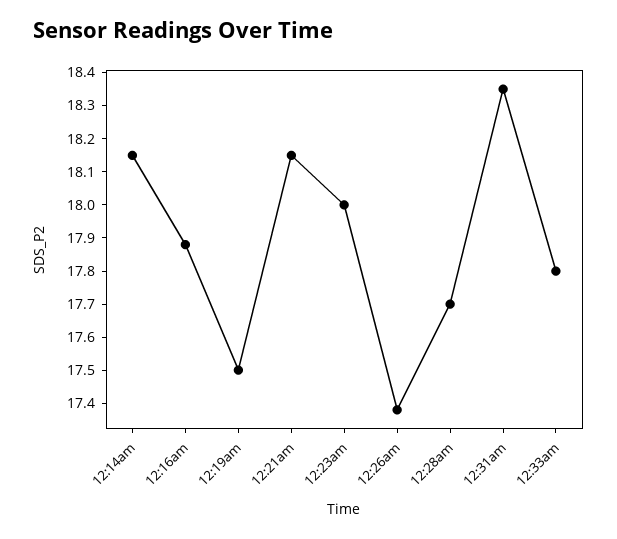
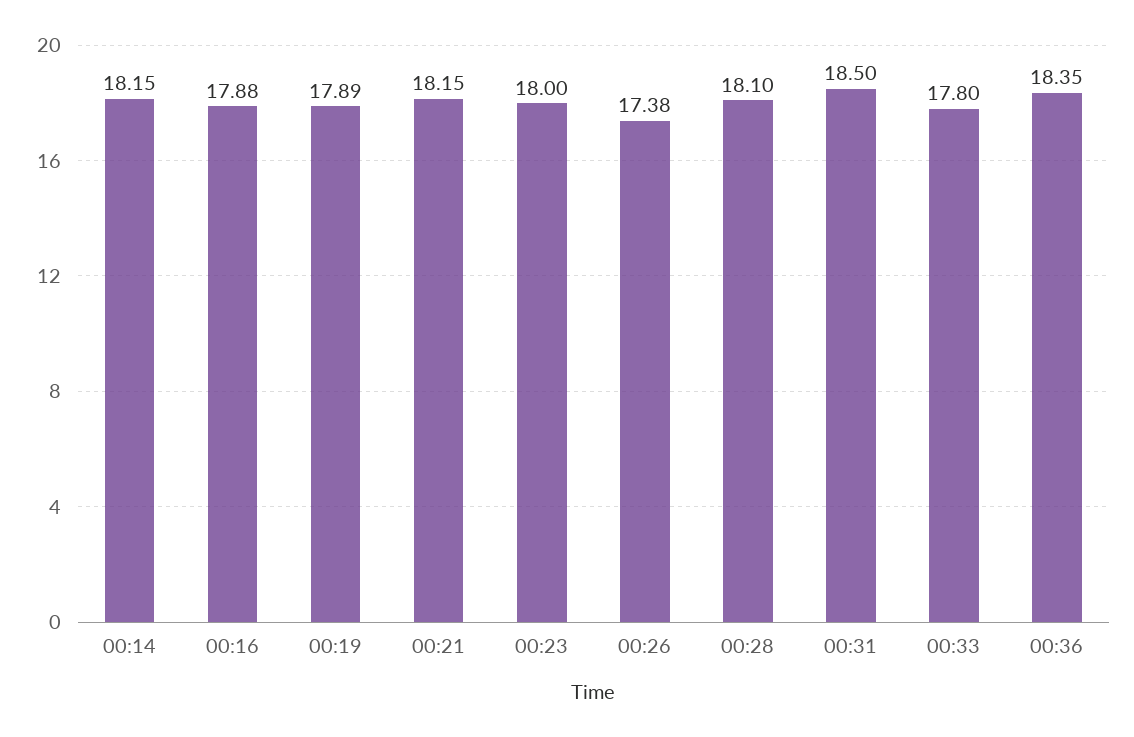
12:19am: 17.5 -> 17.89
12:28am: 17.7 -> 18.1
12:31am: 18.35 -> 18.5
00:36: none -> 18.35

